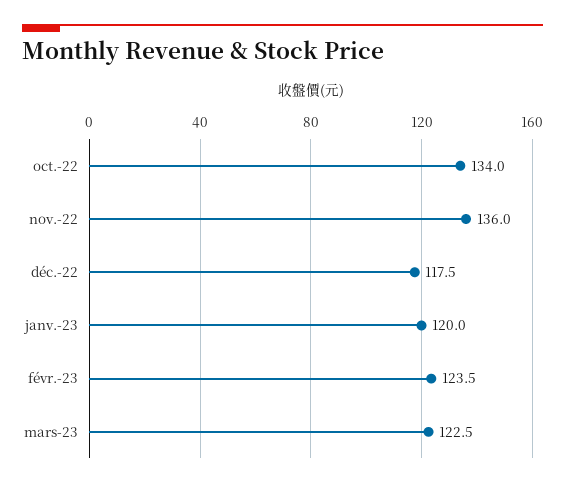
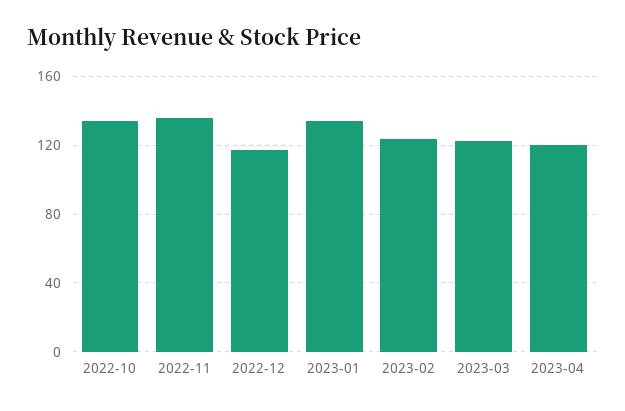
janv.-23: 120 -> 135
2023-04: none -> 120

